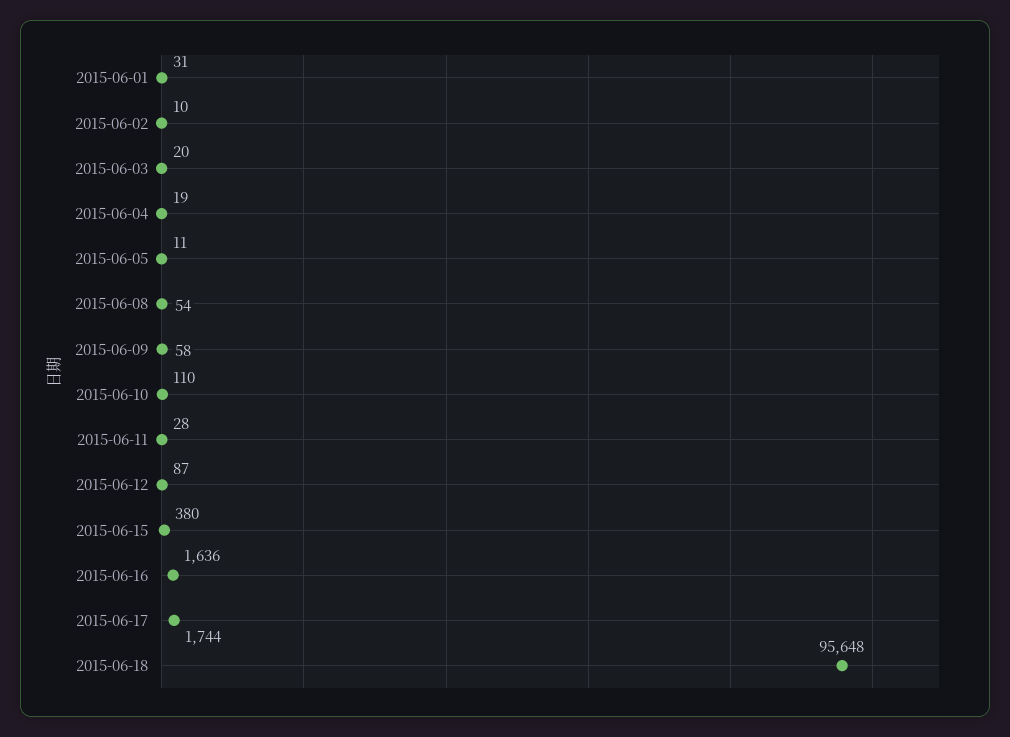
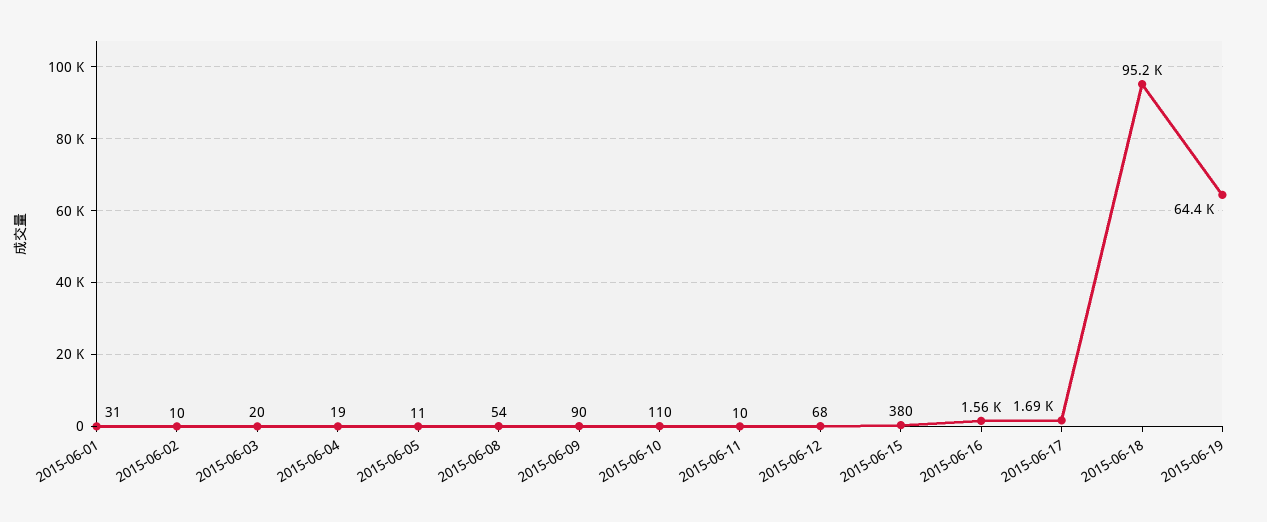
2015-06-09: 58 -> 90
2015-06-11: 28 -> 10
2015-06-12: 87 -> 68
2015-06-16: 1636 -> 1560
2015-06-17: 1744 -> 1690
2015-06-18: 95648 -> 95200
2015-06-19: none -> 64400

